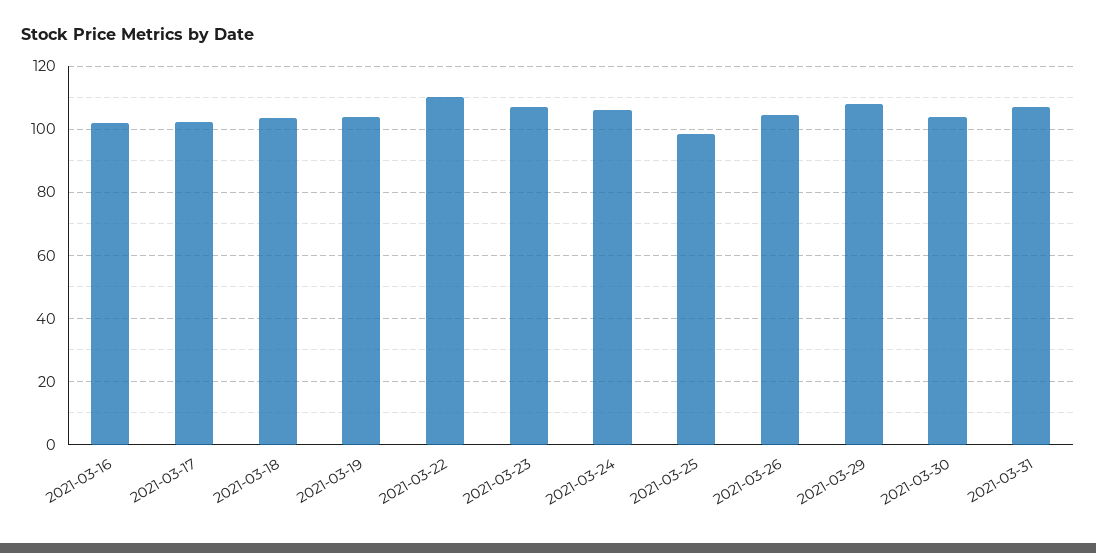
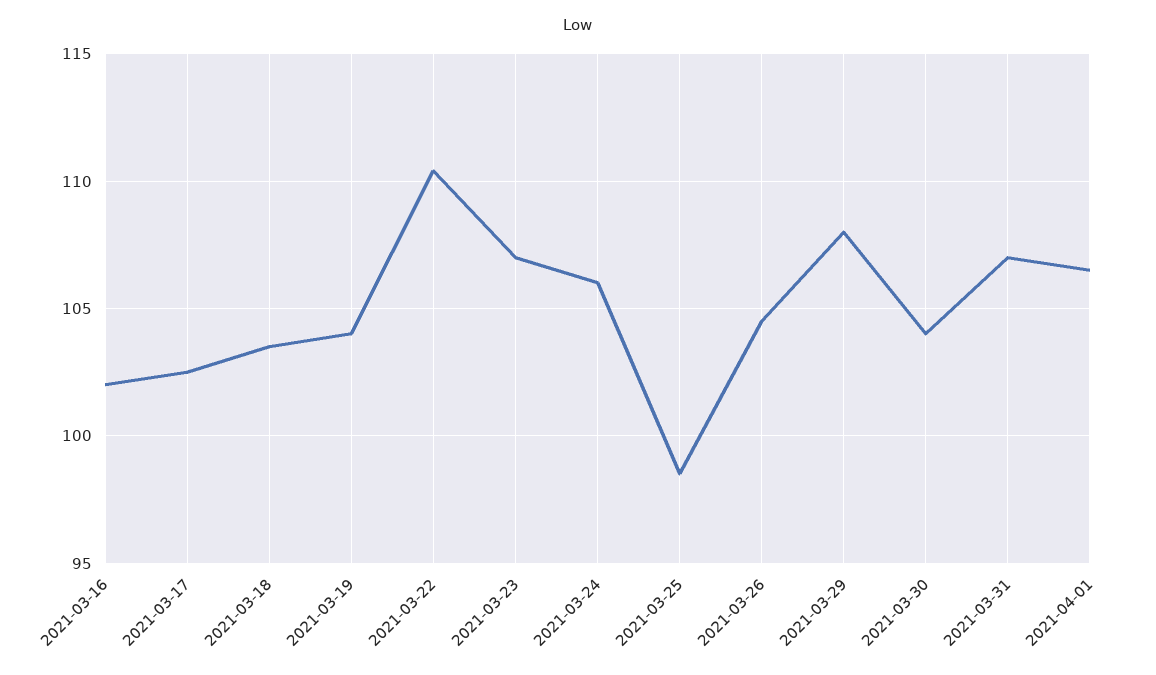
2021-04-01: none -> 106.5

